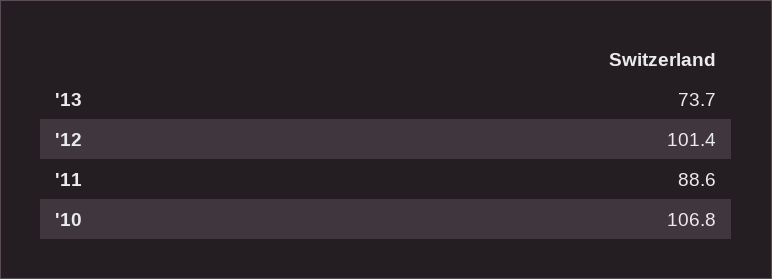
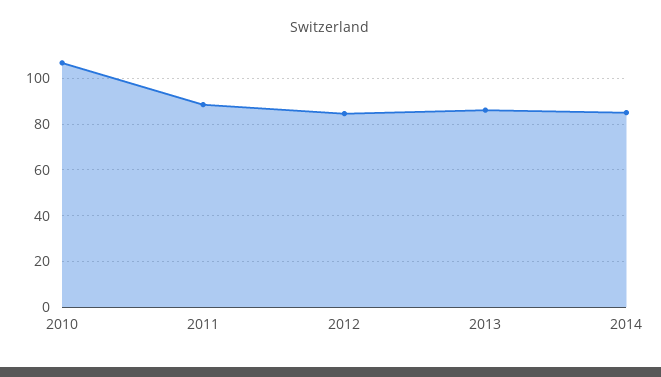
'13: 73.7 -> 85
'12: 101.4 -> 85
2014: none -> 85

